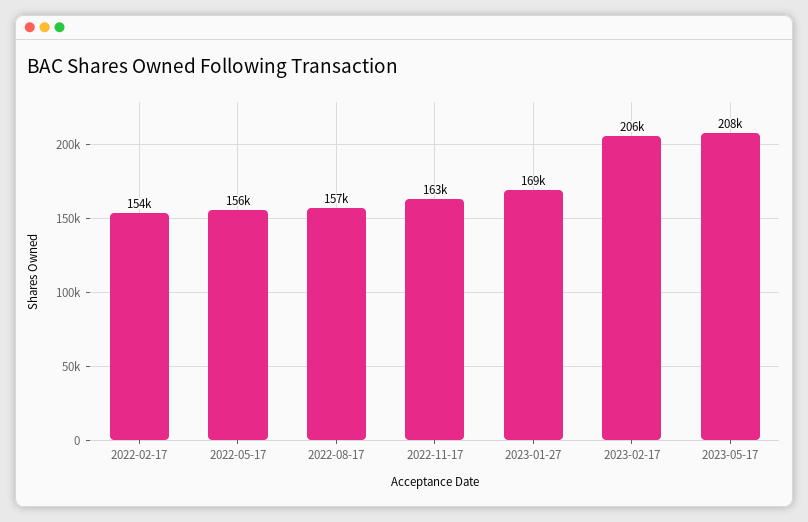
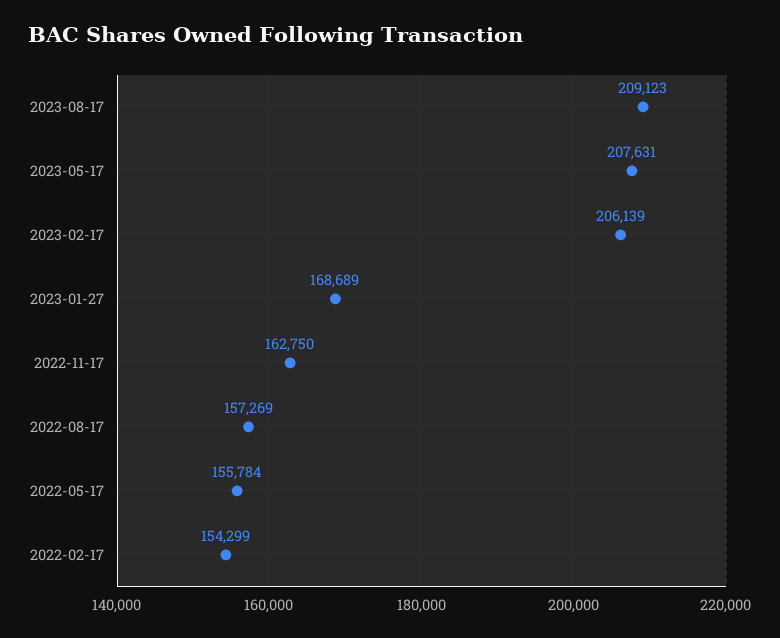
2023-08-17: none -> 209123

